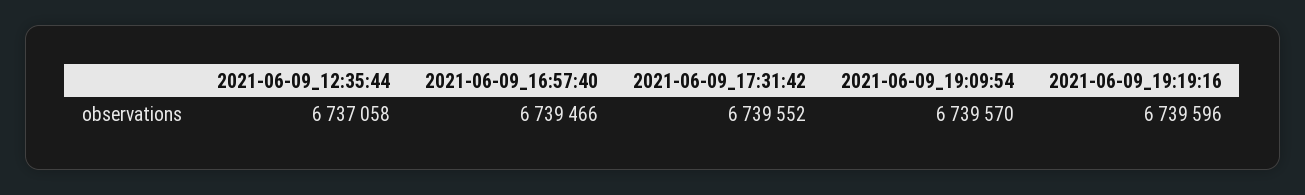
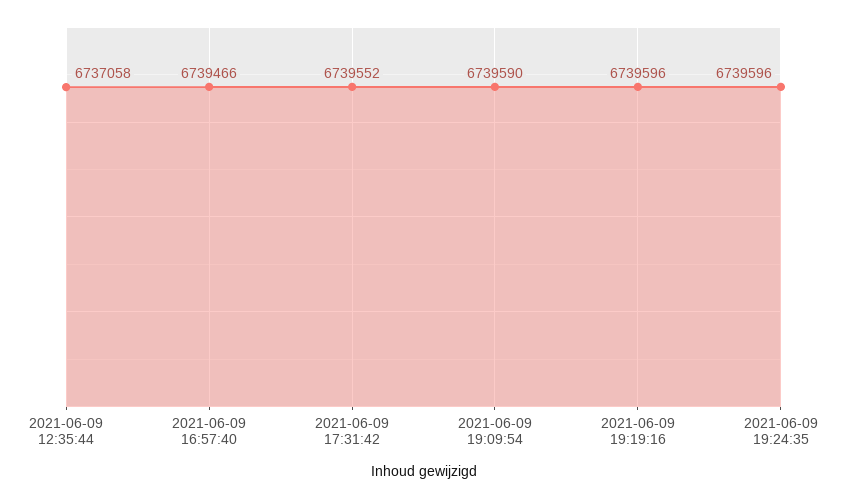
2021-06-09_19:09:54: 6739570 -> 6739590
2021-06-09 19:24:35: none -> 6739596

